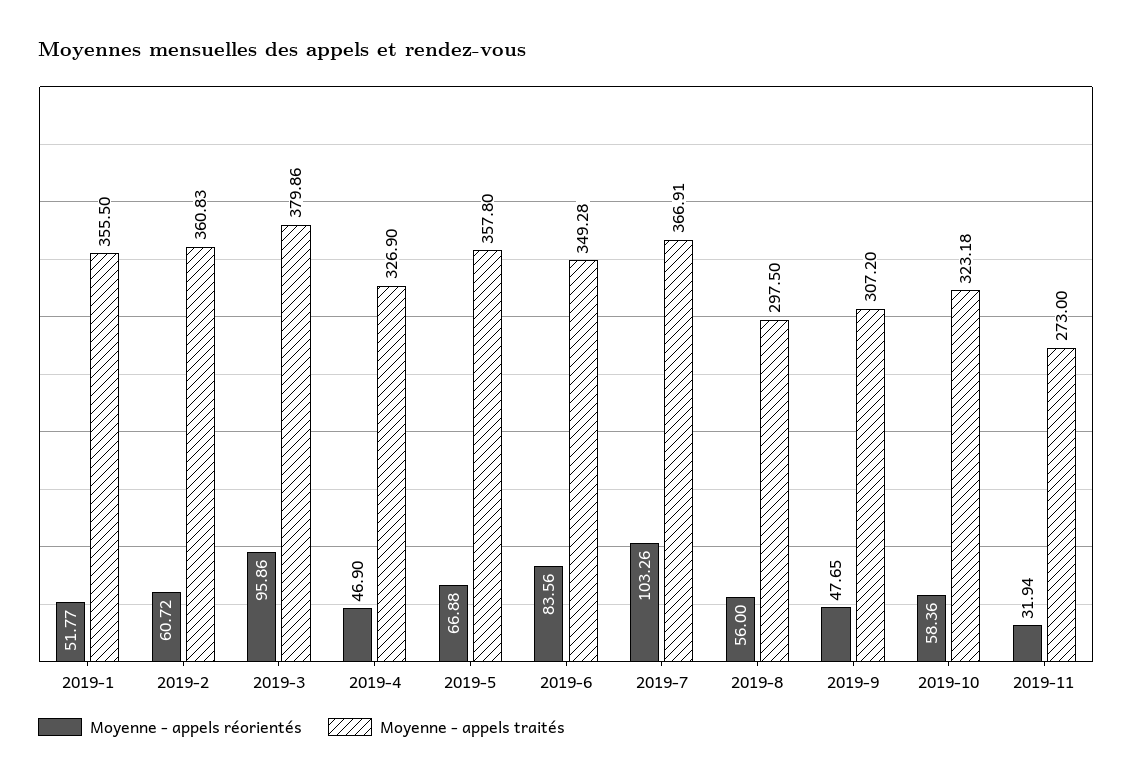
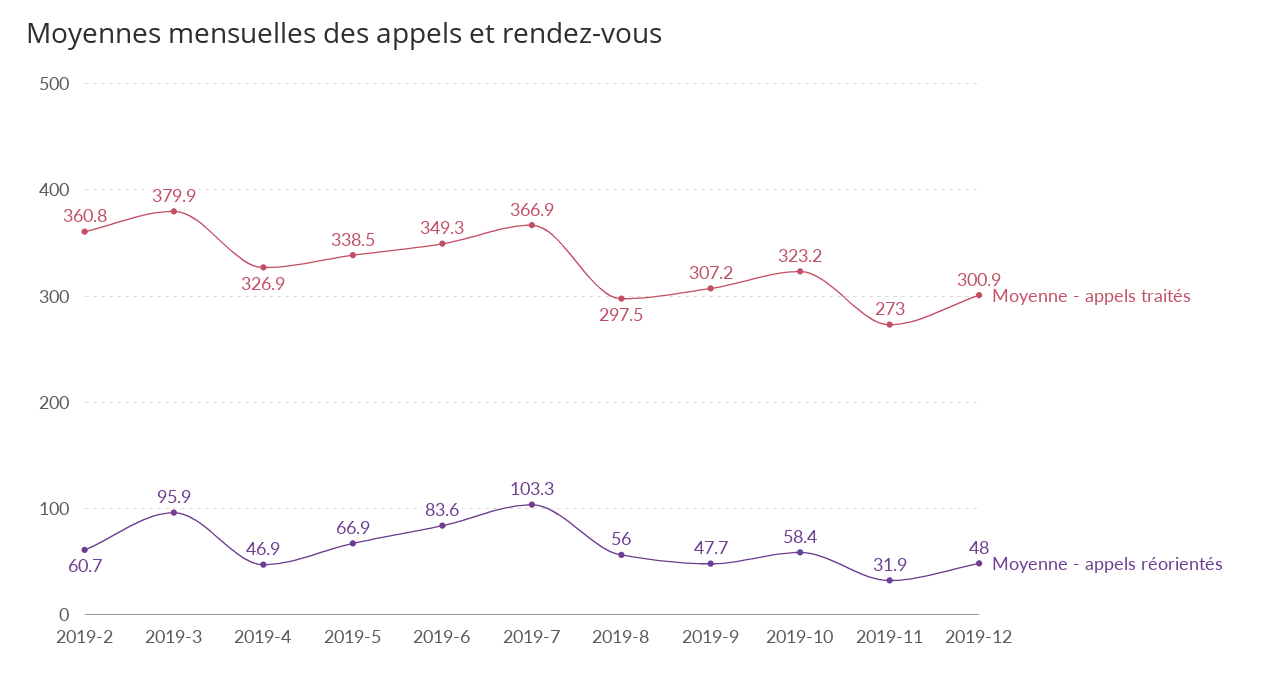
Moyenne - appels réorientés, 2019-1: 51.77 -> none
Moyenne - appels traités, 2019-1: 355.5 -> none
Moyenne - appels traités, 2019-5: 357.8 -> 338.5
Moyenne - appels traités, 2019-12: none -> 300.9
Moyenne - appels réorientés, 2019-12: none -> 48

